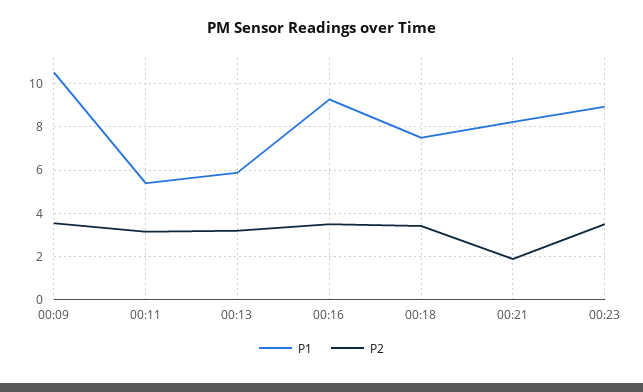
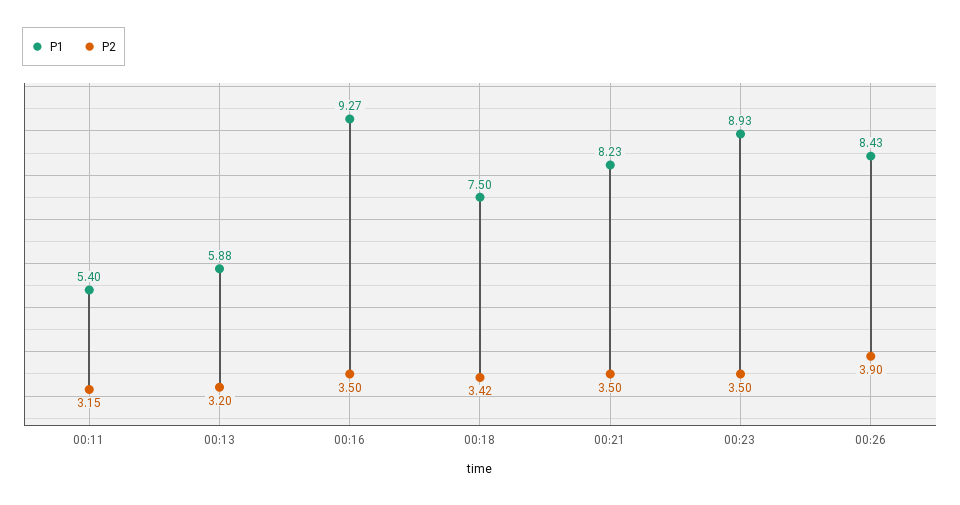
P1, 00:09: 10.5 -> none
P2, 00:09: 3.5 -> none
P2, 00:21: 2 -> 3.5
P1, 00:26: none -> 8.43
P2, 00:26: none -> 3.9

